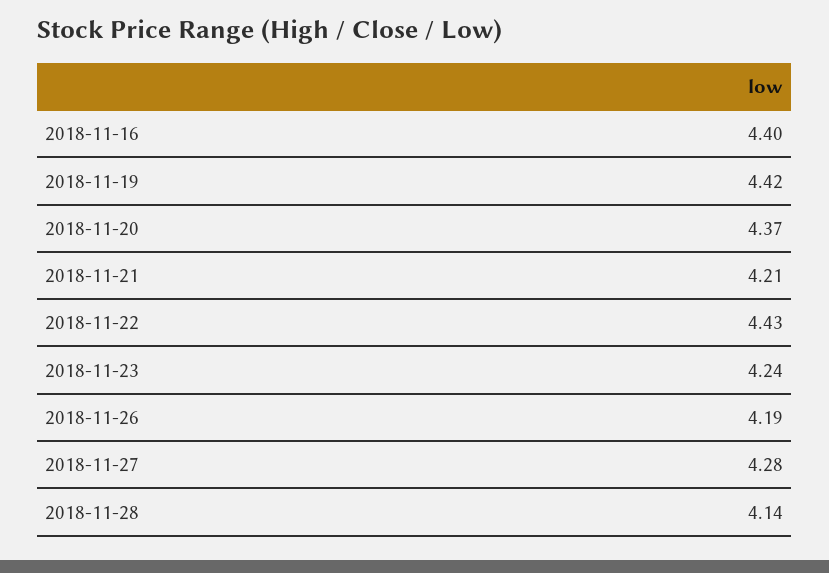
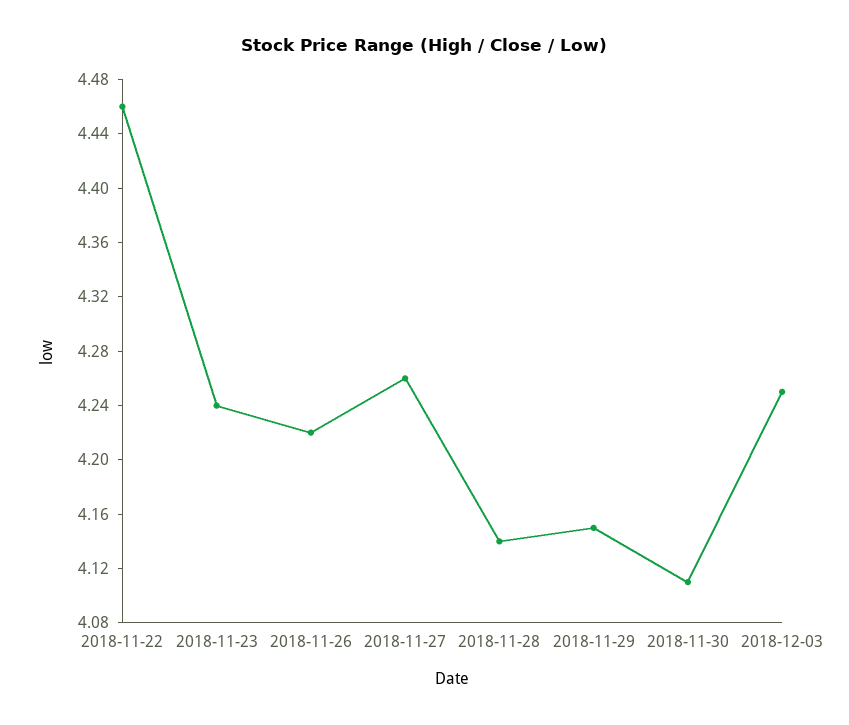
2018-11-16: 4.4 -> none
2018-11-19: 4.42 -> none
2018-11-20: 4.37 -> none
2018-11-21: 4.21 -> none
2018-11-22: 4.43 -> 4.46
2018-11-26: 4.19 -> 4.22
2018-11-27: 4.28 -> 4.26
2018-11-29: none -> 4.15
2018-11-30: none -> 4.11
2018-12-03: none -> 4.25

